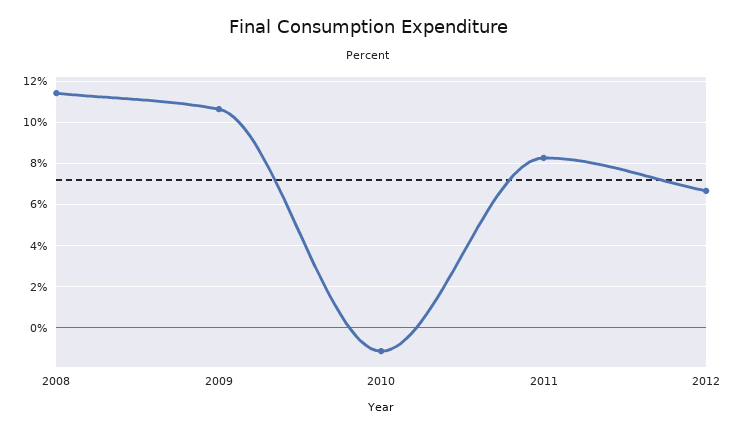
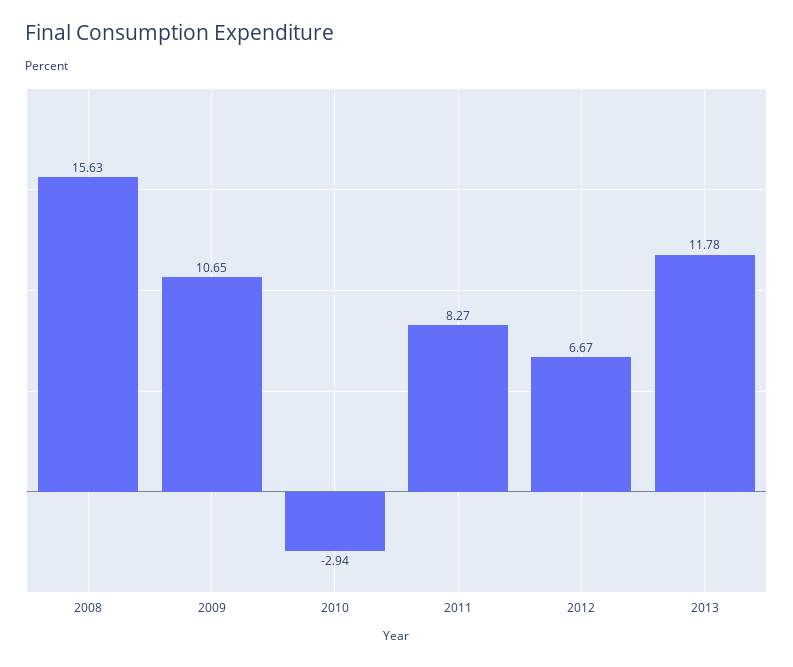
2008: 11.5 -> 15.63
2010: -1 -> -2.94
2013: none -> 11.78

